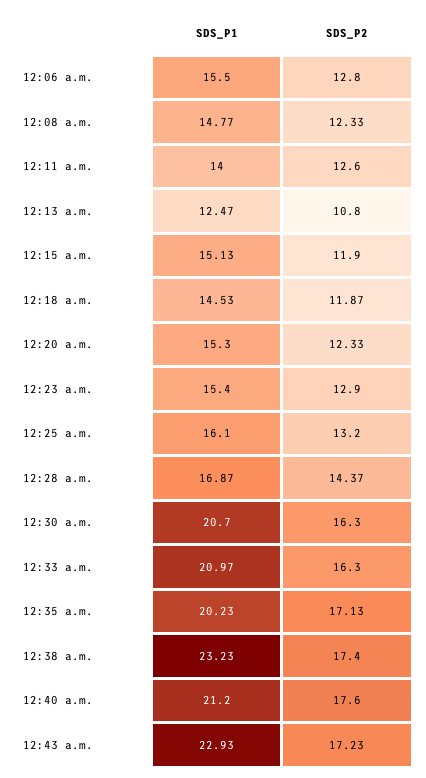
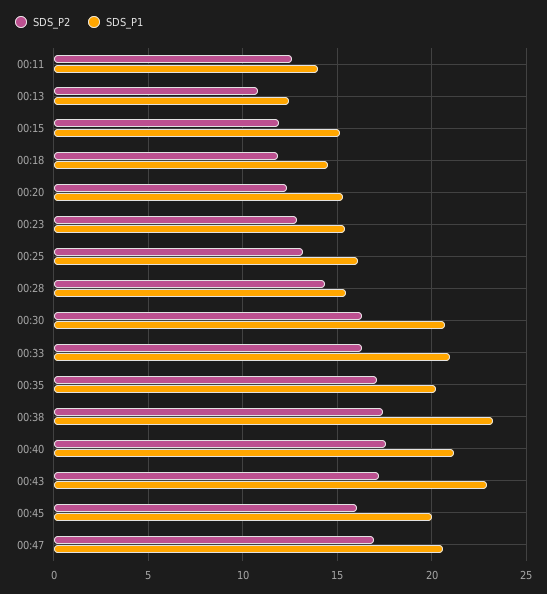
SDS_P1, 12:06 a.m.: 15.5 -> none
SDS_P2, 12:06 a.m.: 12.8 -> none
SDS_P1, 12:08 a.m.: 14.77 -> none
SDS_P2, 12:08 a.m.: 12.33 -> none
SDS_P1, 12:28 a.m.: 16.87 -> 15.5
SDS_P2, 00:45: none -> 16
SDS_P1, 00:45: none -> 20
SDS_P2, 00:47: none -> 17
SDS_P1, 00:47: none -> 20.5

